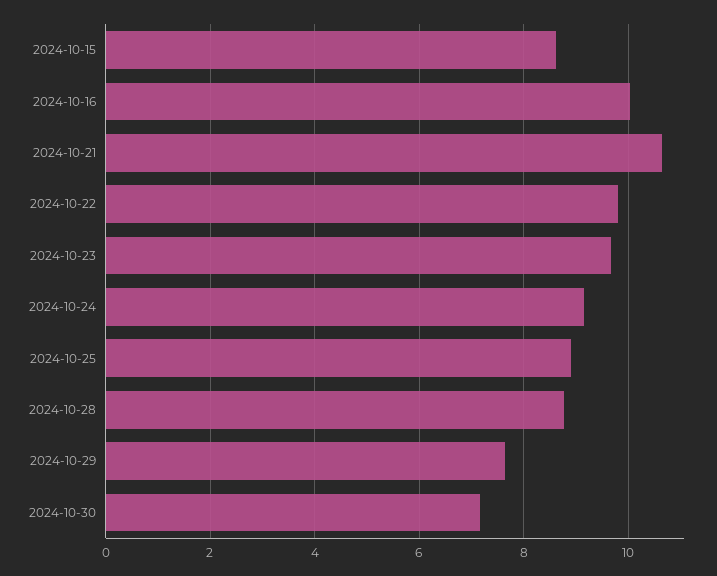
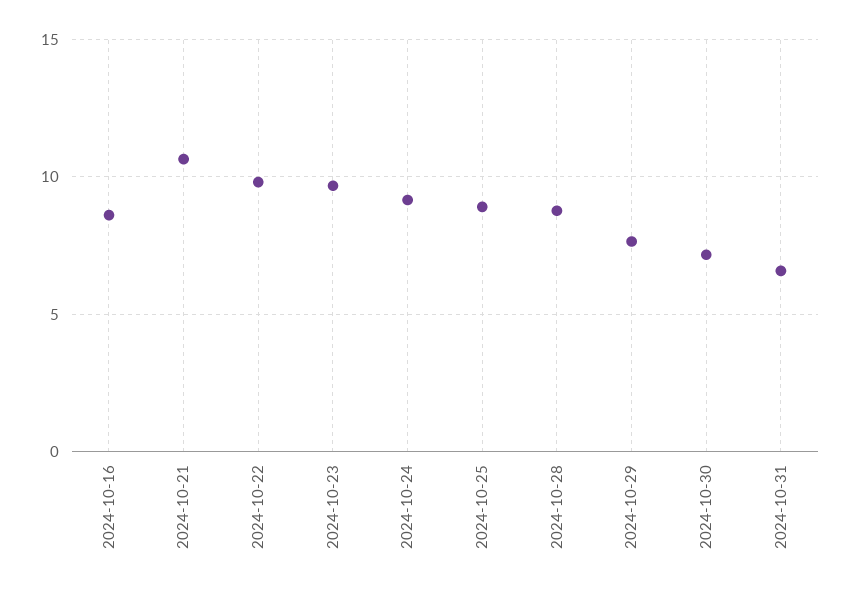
2024-10-15: 8.6 -> none
2024-10-16: 10 -> 8.5
2024-10-31: none -> 6.5

